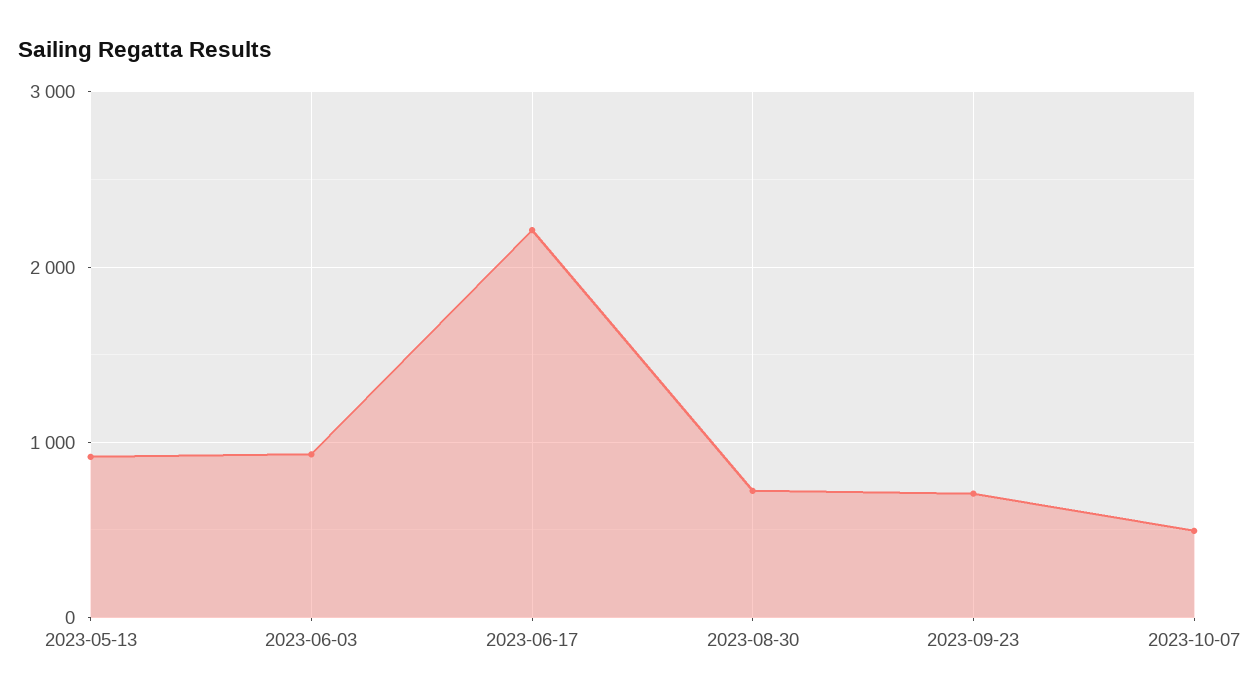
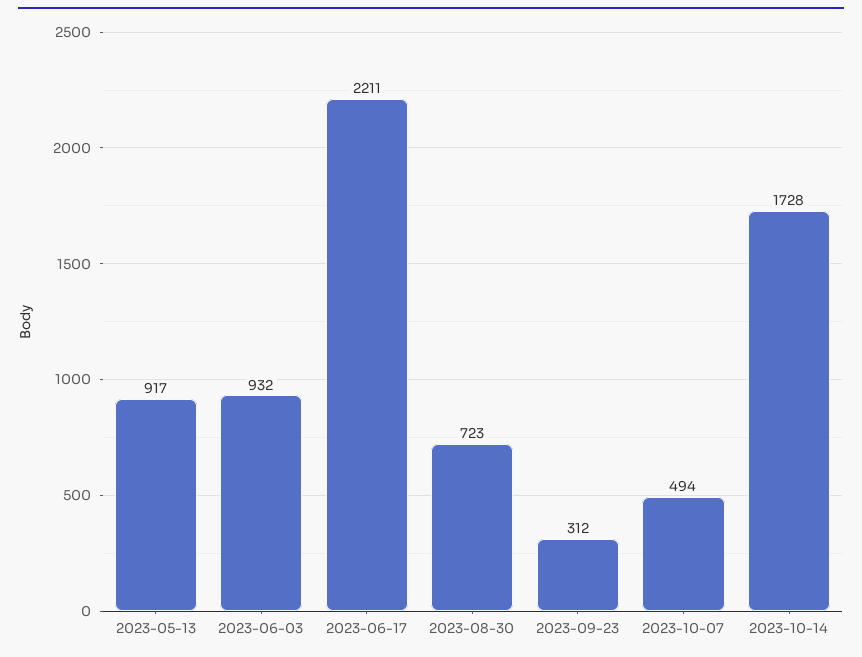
2023-09-23: 700 -> 312
2023-10-14: none -> 1728

